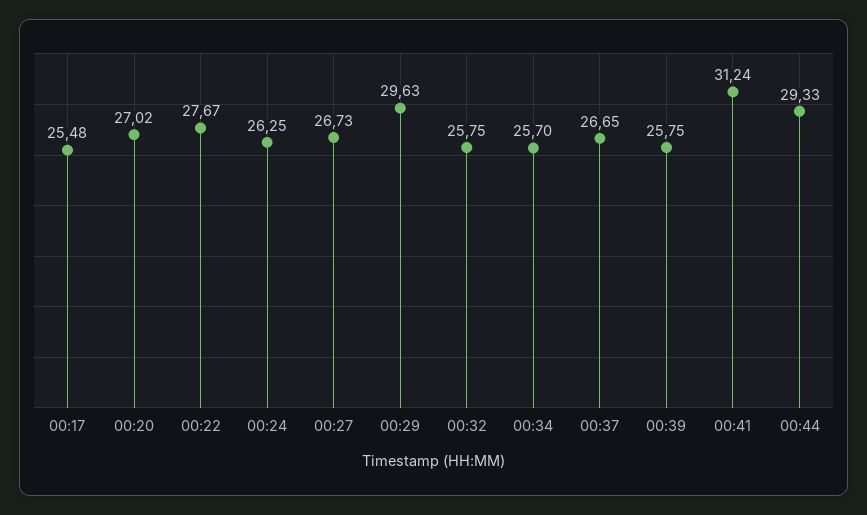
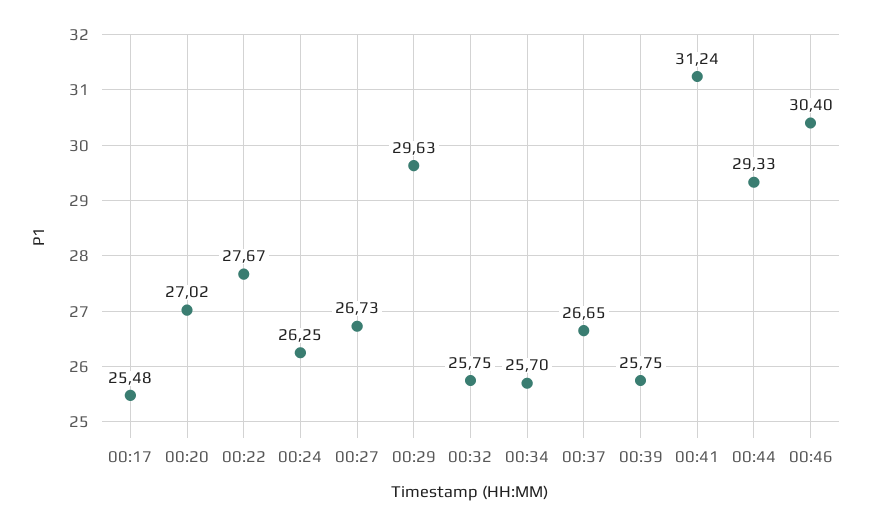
00:46: none -> 30.4

